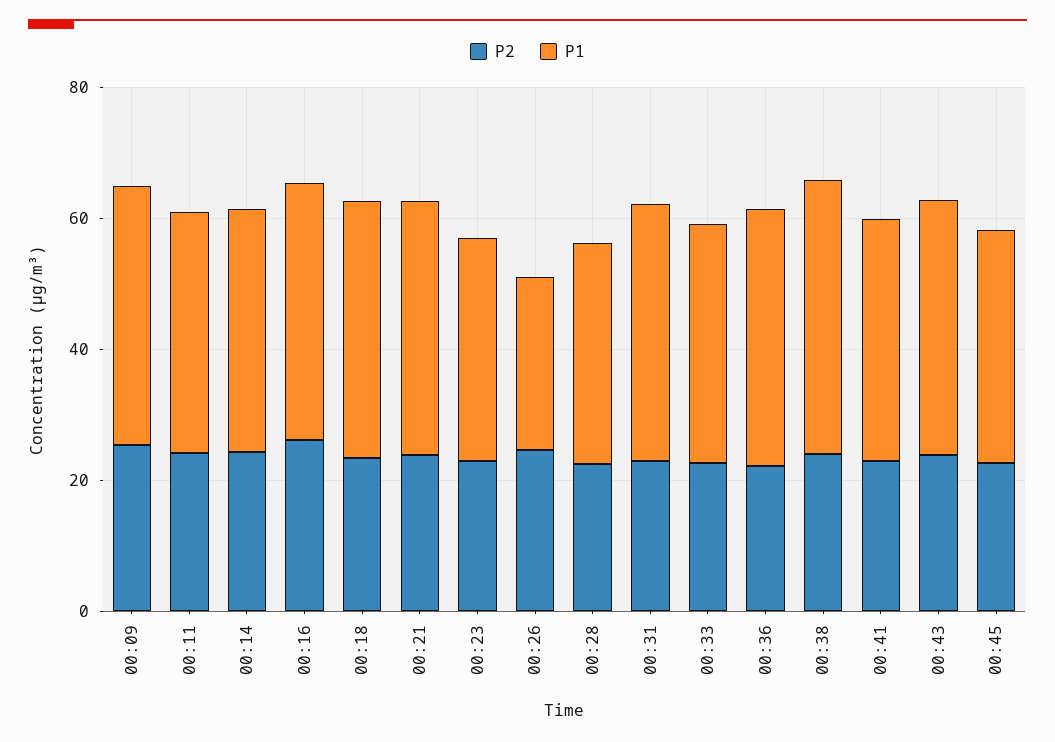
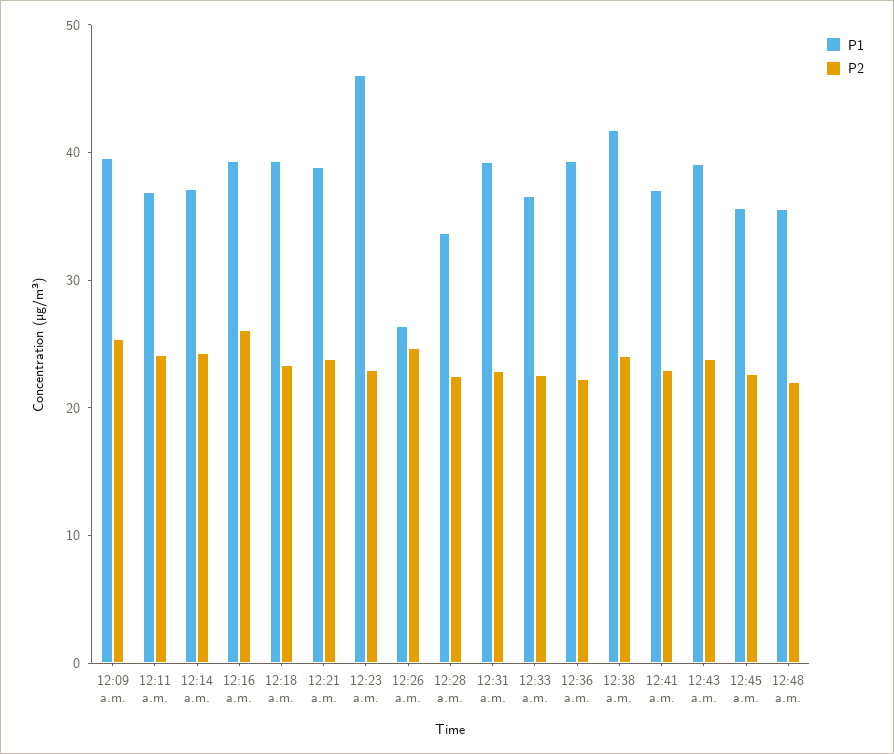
P1, 00:23: 35 -> 46
P1, 12:48 a.m.: none -> 36
P2, 12:48 a.m.: none -> 22

